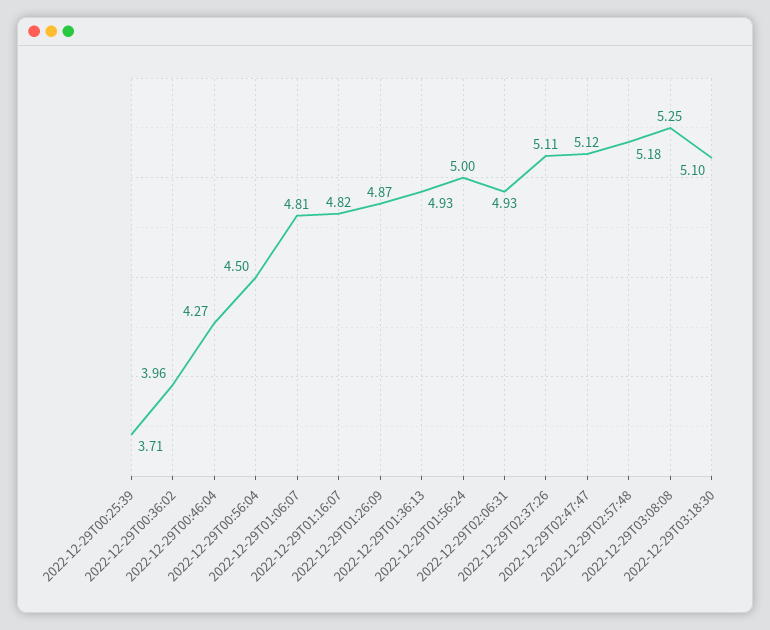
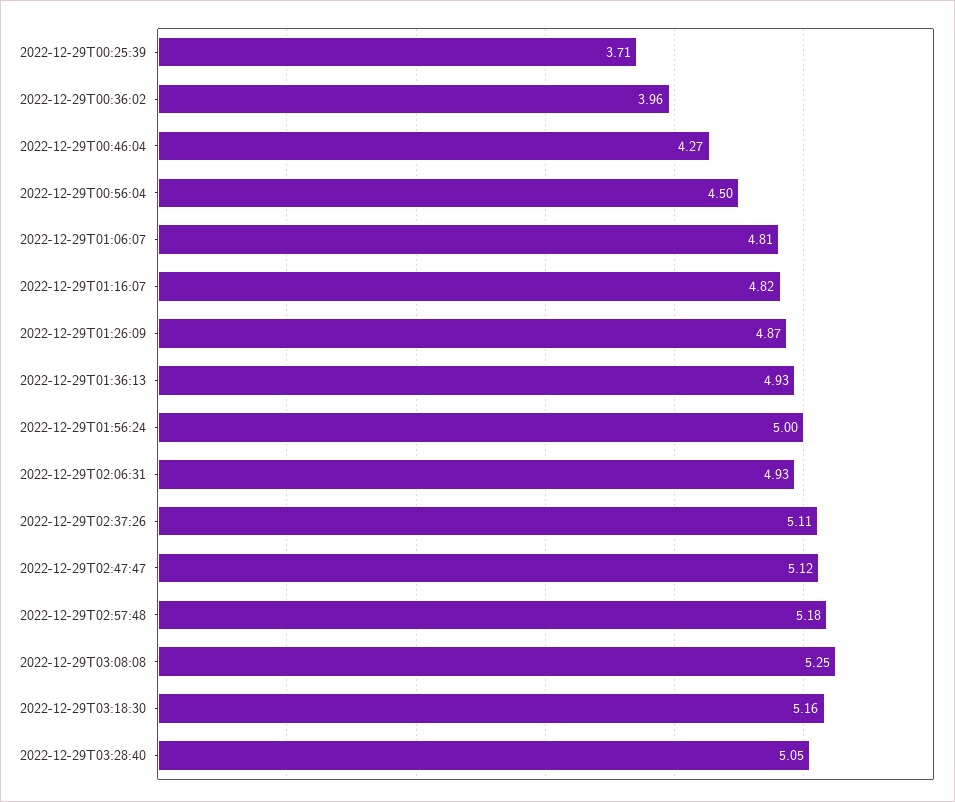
2022-12-29T03:18:30: 5.1 -> 5.16
2022-12-29T03:28:40: none -> 5.05

